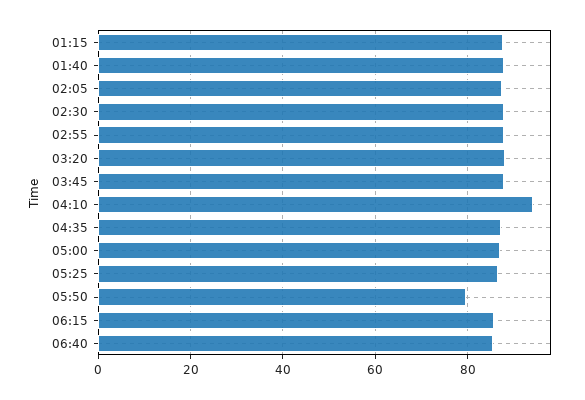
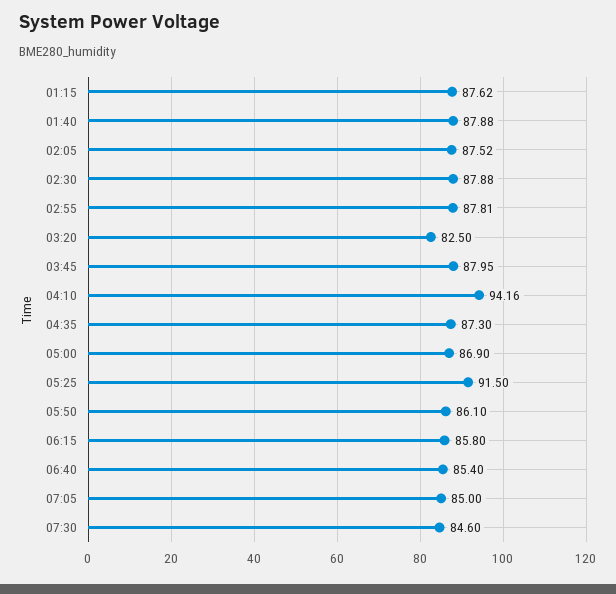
03:20: 88 -> 82.5
05:25: 86 -> 91.5
05:50: 80 -> 86.1
07:05: none -> 85
07:30: none -> 84.6

